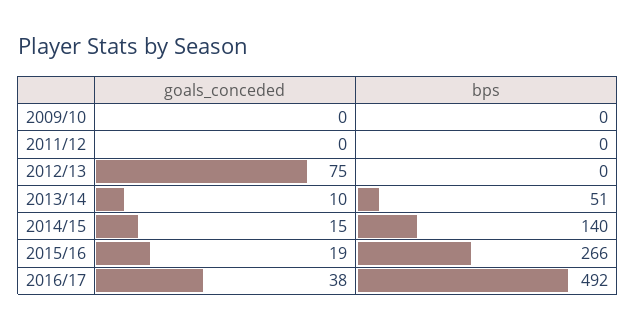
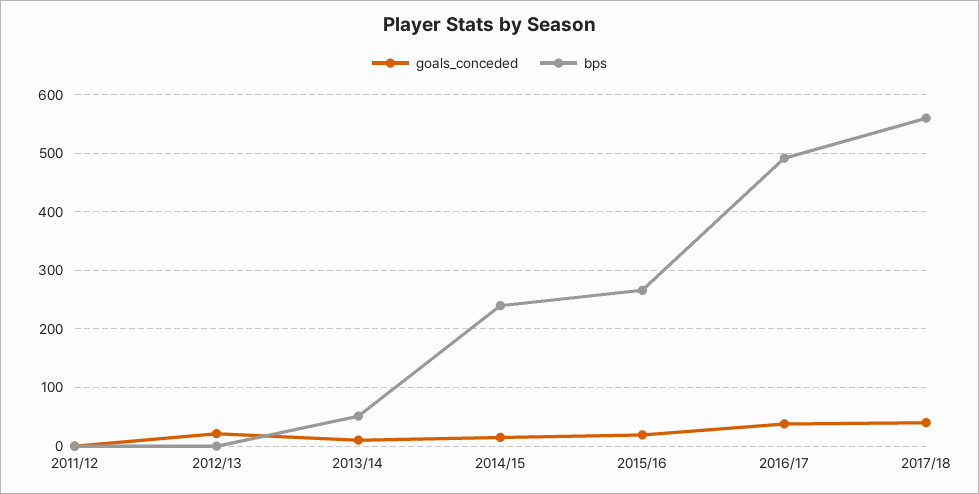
goals_conceded, 2009/10: 0 -> none
bps, 2009/10: 0 -> none
goals_conceded, 2012/13: 75 -> 20
bps, 2014/15: 140 -> 240
goals_conceded, 2017/18: none -> 40
bps, 2017/18: none -> 560

